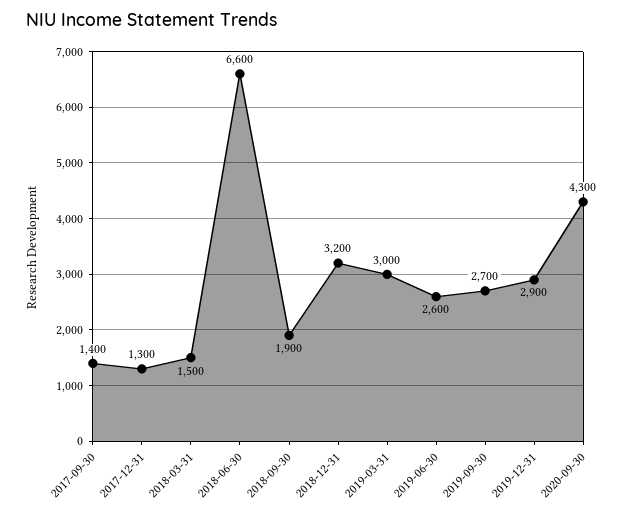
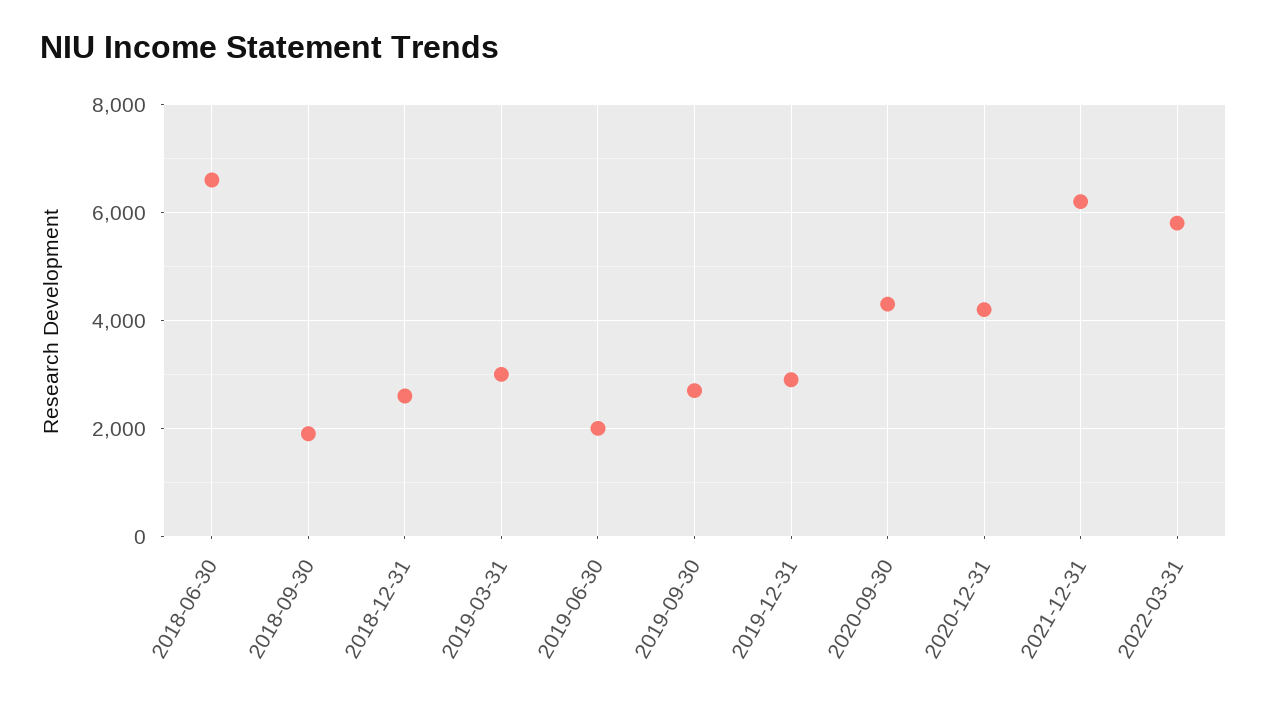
2017-09-30: 1400 -> none
2017-12-31: 1300 -> none
2018-03-31: 1500 -> none
2018-12-31: 3200 -> 2600
2019-06-30: 2600 -> 2000
2020-12-31: none -> 4200
2021-12-31: none -> 6200
2022-03-31: none -> 5800

